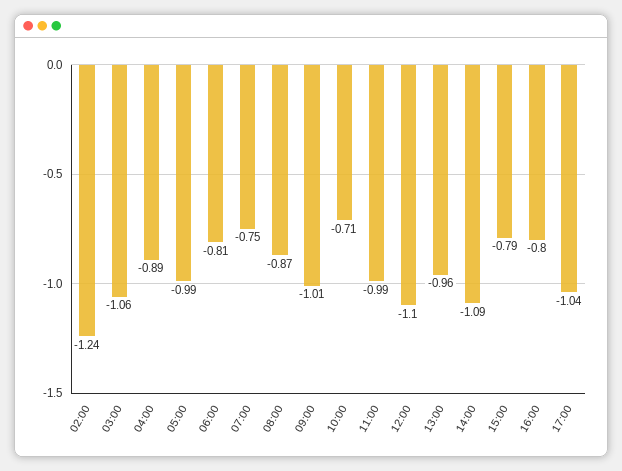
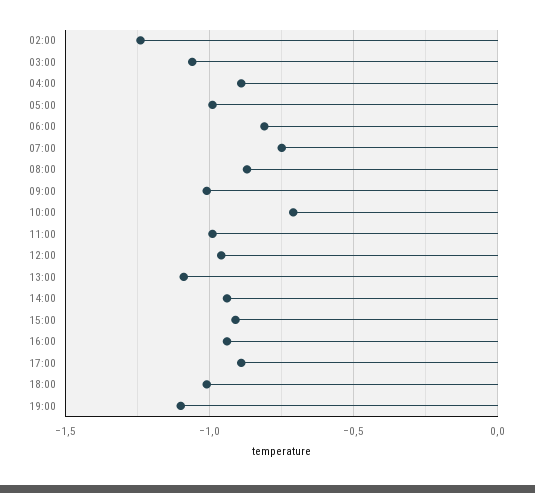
12:00: -1.1 -> -0.95
13:00: -0.96 -> -1.1
14:00: -1.09 -> -0.95
15:00: -0.79 -> -0.9
16:00: -0.8 -> -0.95
17:00: -1.04 -> -0.9
18:00: none -> -1
19:00: none -> -1.1

